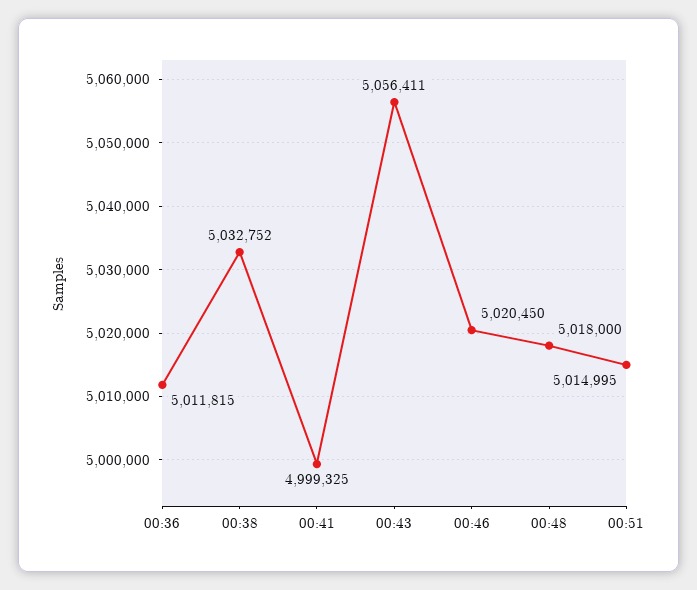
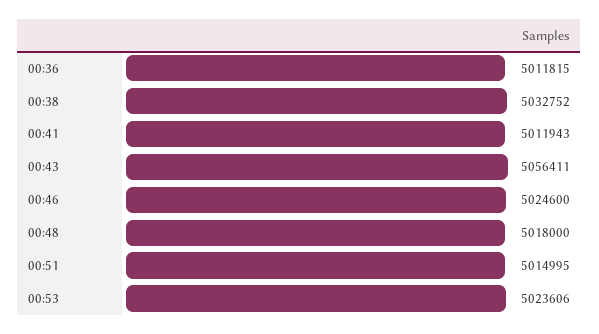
00:41: 4999325 -> 5011943
00:46: 5020450 -> 5024600
00:53: none -> 5023606

